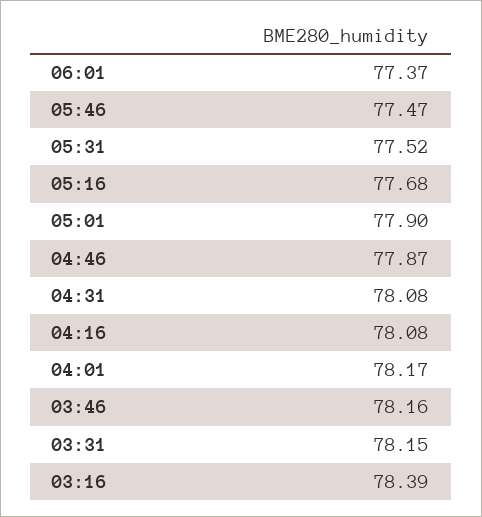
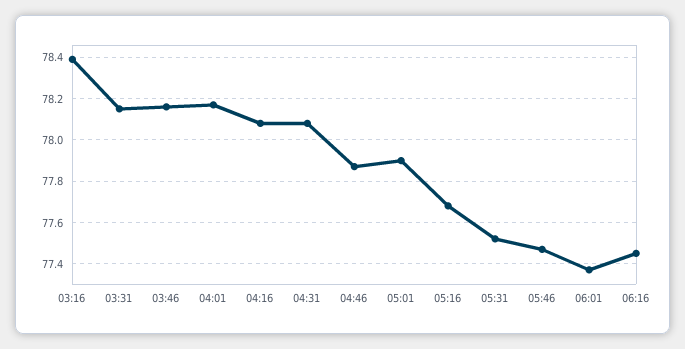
06:16: none -> 77.45

